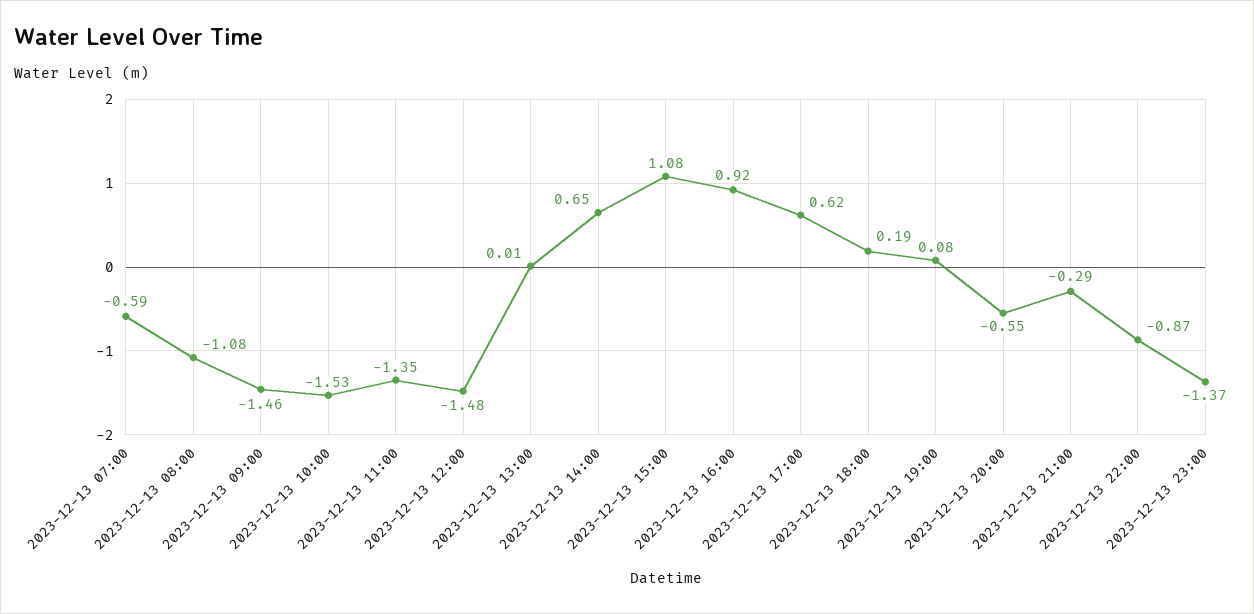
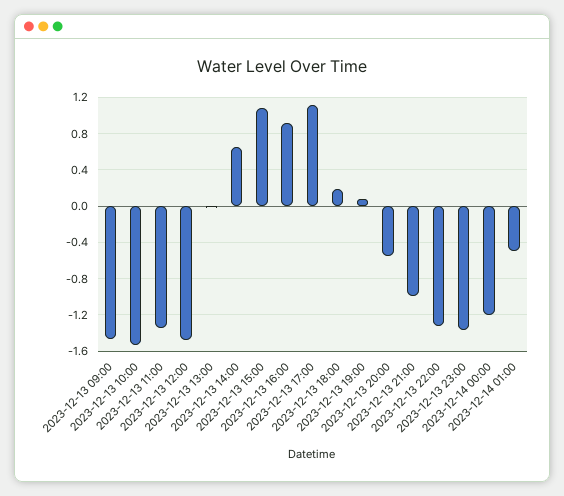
2023-12-13 07:00: -0.59 -> none
2023-12-13 08:00: -1.08 -> none
2023-12-13 17:00: 0.62 -> 1.1
2023-12-13 21:00: -0.29 -> -1
2023-12-13 22:00: -0.87 -> -1.3
2023-12-14 00:00: none -> -1.2
2023-12-14 01:00: none -> -0.5

